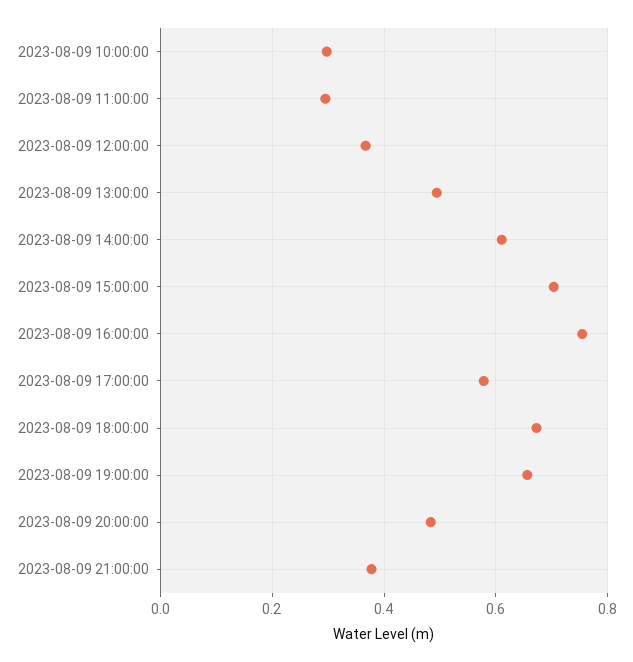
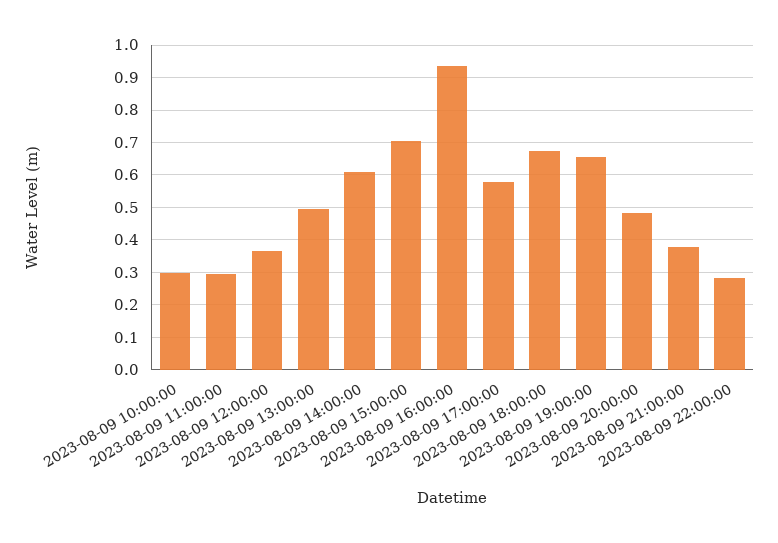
2023-08-09 16:00:00: 0.76 -> 0.94
2023-08-09 22:00:00: none -> 0.28

